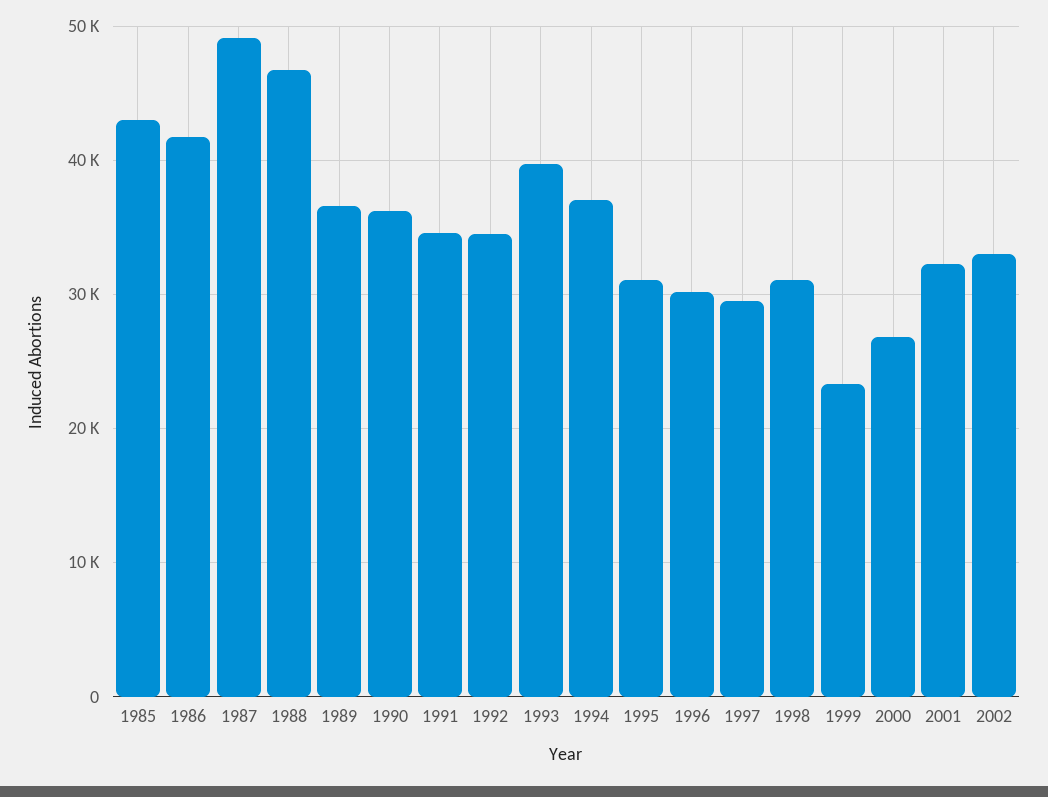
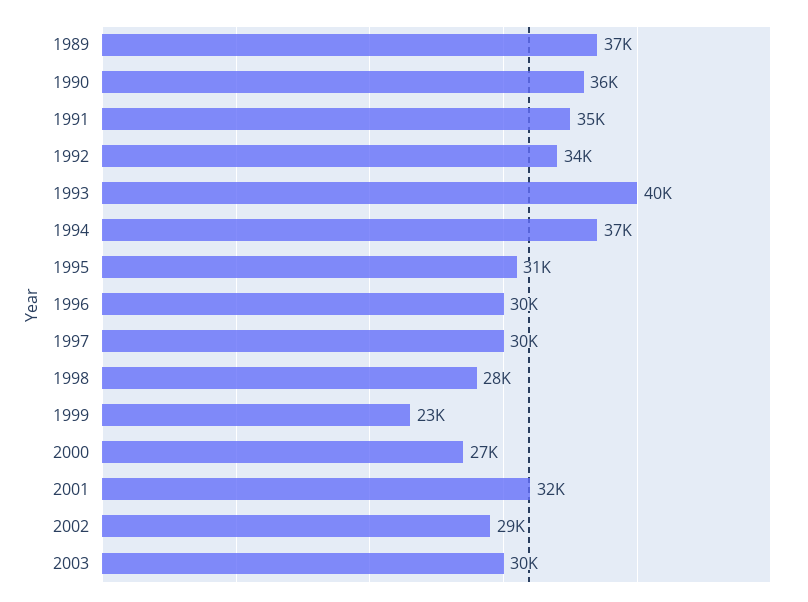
1985: 43000 -> none
1986: 42000 -> none
1987: 49000 -> none
1988: 47000 -> none
1998: 31000 -> 28000
2002: 33000 -> 29000
2003: none -> 30000

